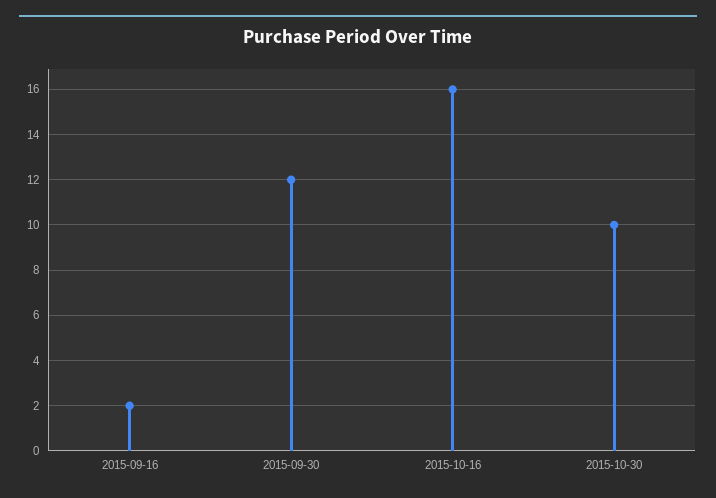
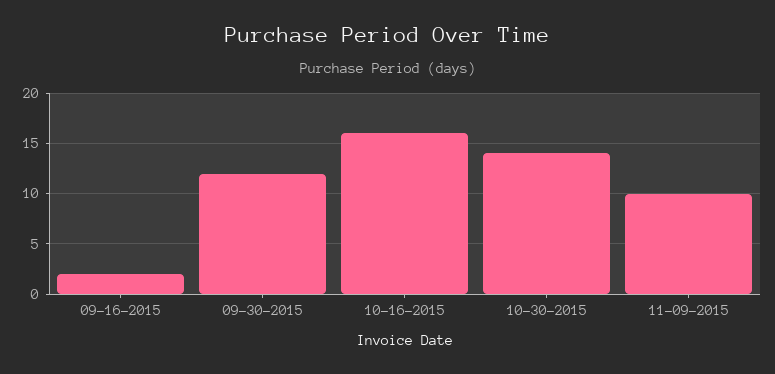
2015-10-30: 10 -> 14
11-09-2015: none -> 10

